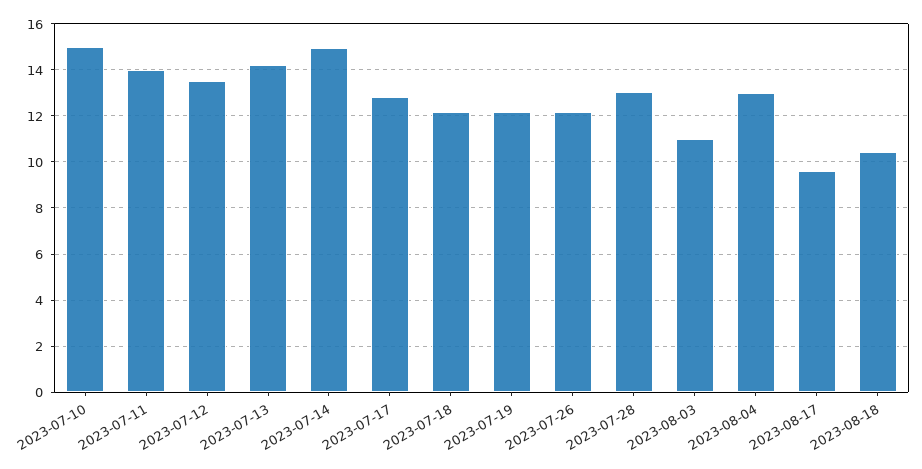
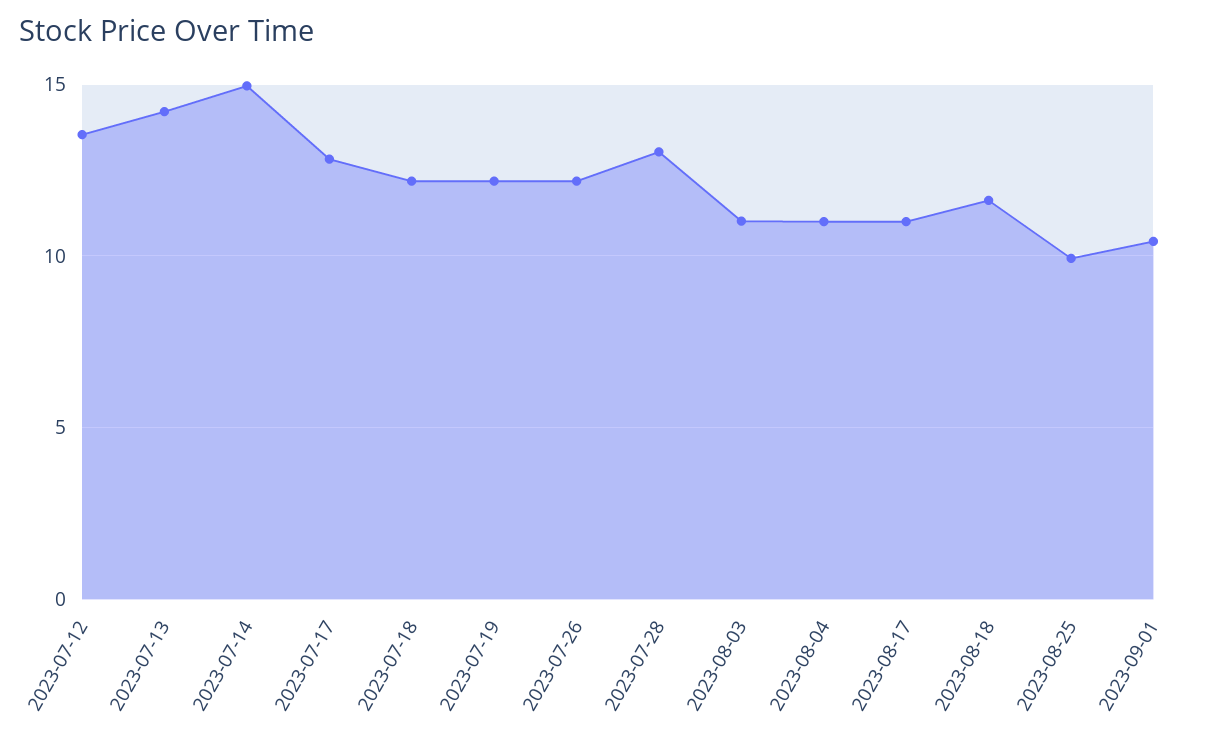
2023-07-10: 15 -> none
2023-07-11: 14 -> none
2023-08-04: 13 -> 11
2023-08-17: 9.5 -> 11
2023-08-18: 10.5 -> 11.5
2023-08-25: none -> 10
2023-09-01: none -> 10.5

